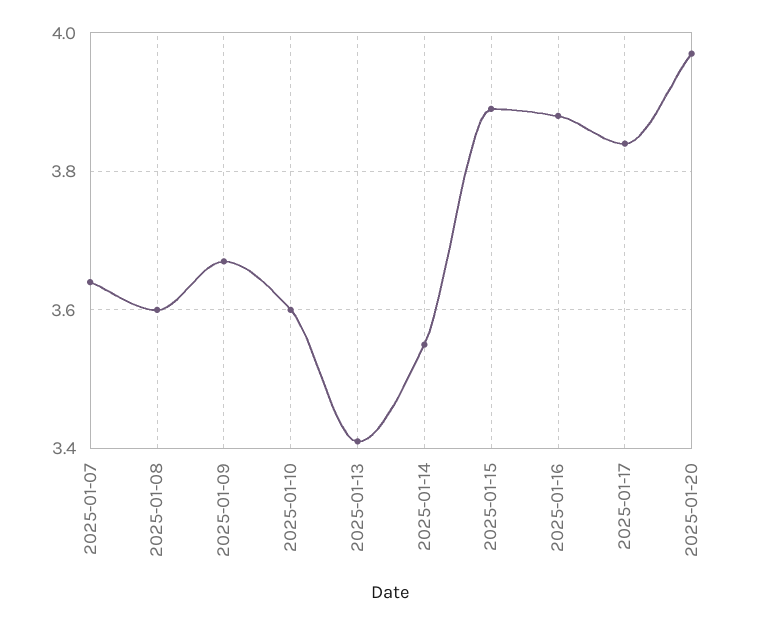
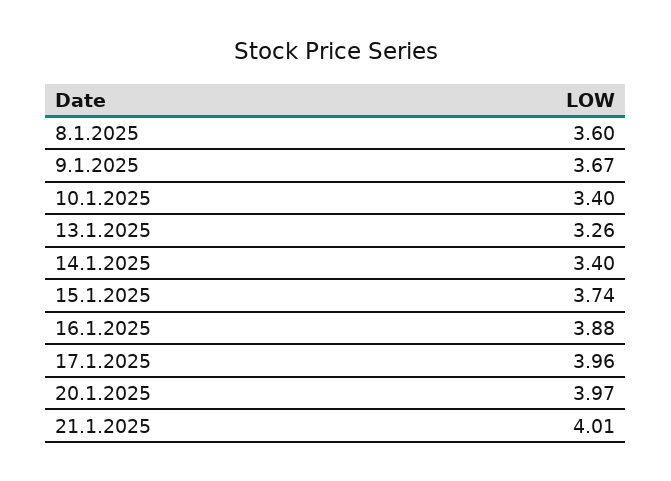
2025-01-07: 3.65 -> none
2025-01-10: 3.6 -> 3.4
2025-01-13: 3.4 -> 3.26
2025-01-14: 3.55 -> 3.4
2025-01-15: 3.9 -> 3.74
2025-01-17: 3.85 -> 3.96
21.1.2025: none -> 4.01

